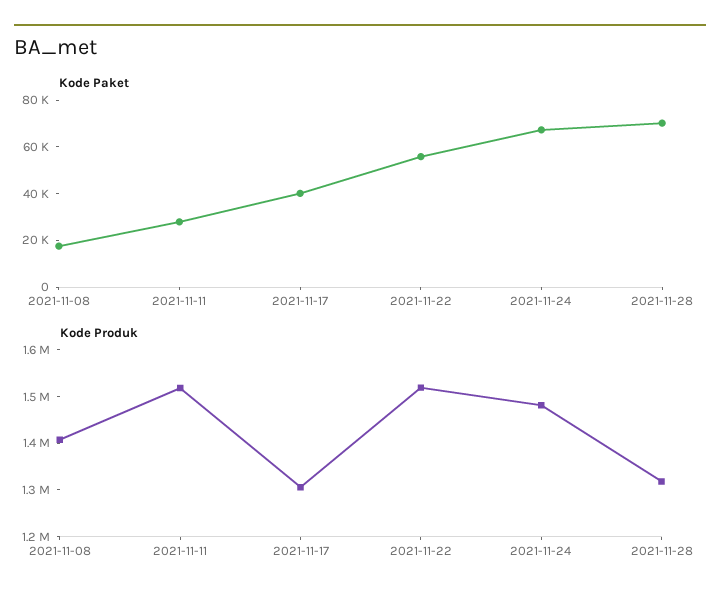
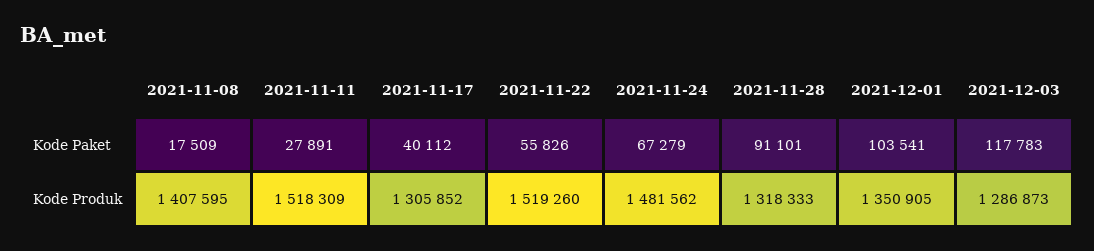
Kode Paket, 2021-11-28: 70000 -> 91101
Kode Paket, 2021-12-01: none -> 103541
Kode Paket, 2021-12-03: none -> 117783
Kode Produk, 2021-12-01: none -> 1350905
Kode Produk, 2021-12-03: none -> 1286873

